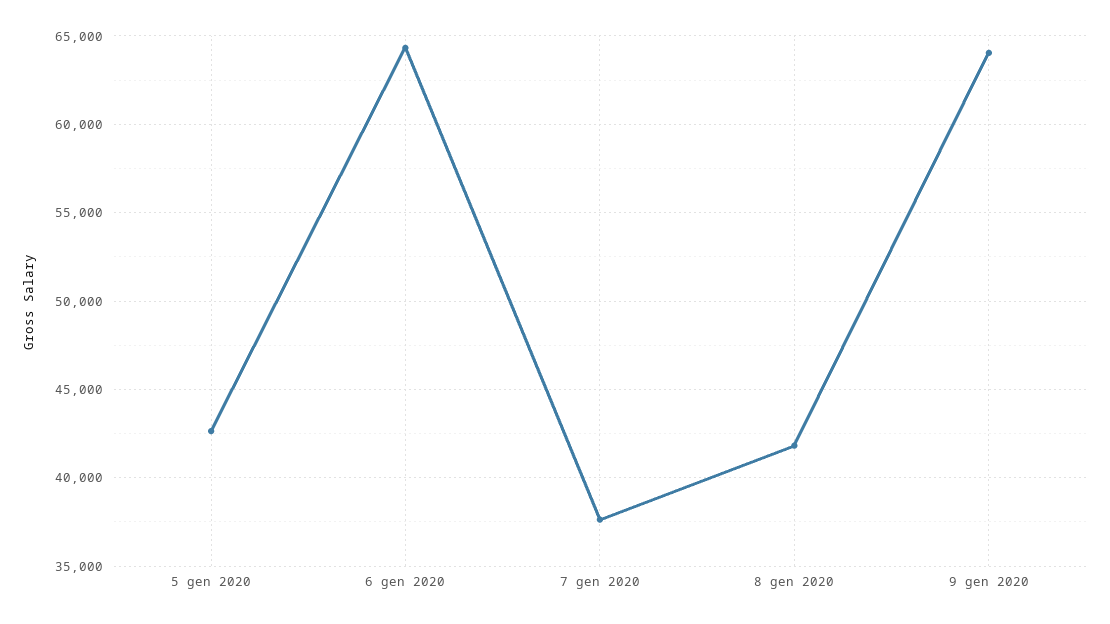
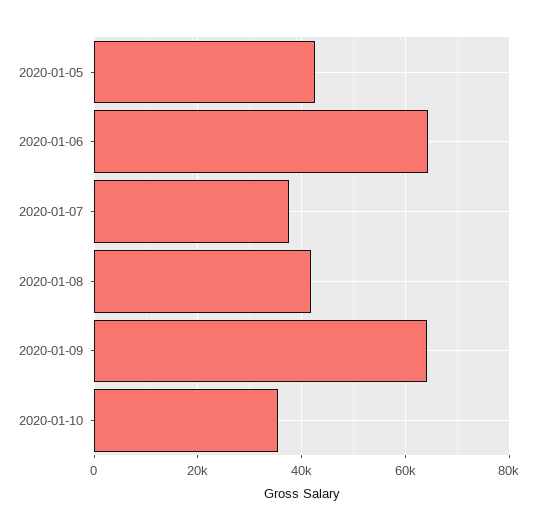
2020-01-10: none -> 36000

